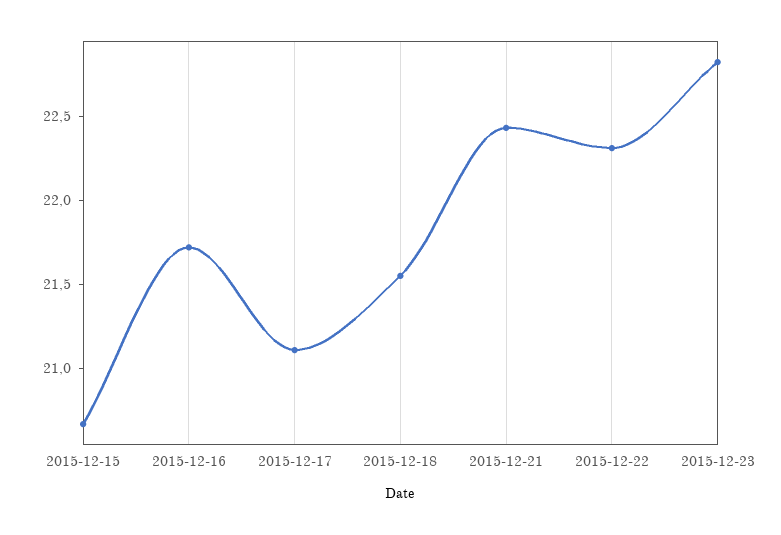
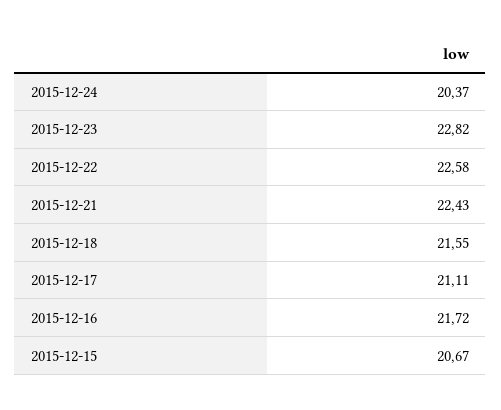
2015-12-22: 22.3 -> 22.58
2015-12-24: none -> 20.37

